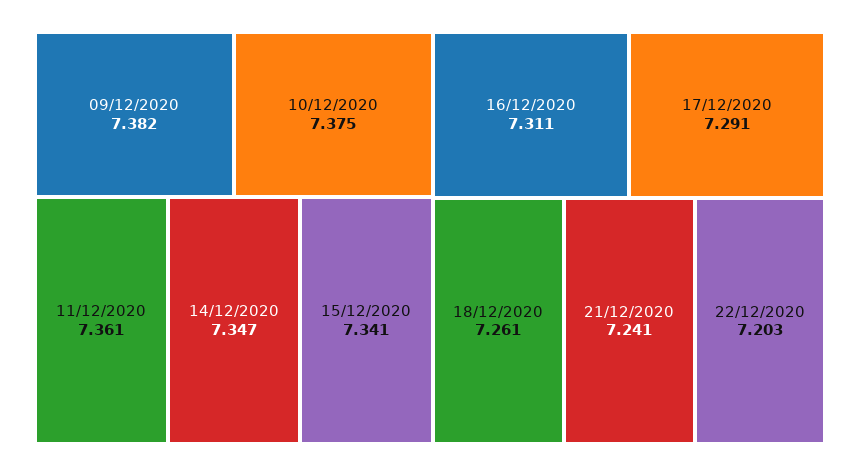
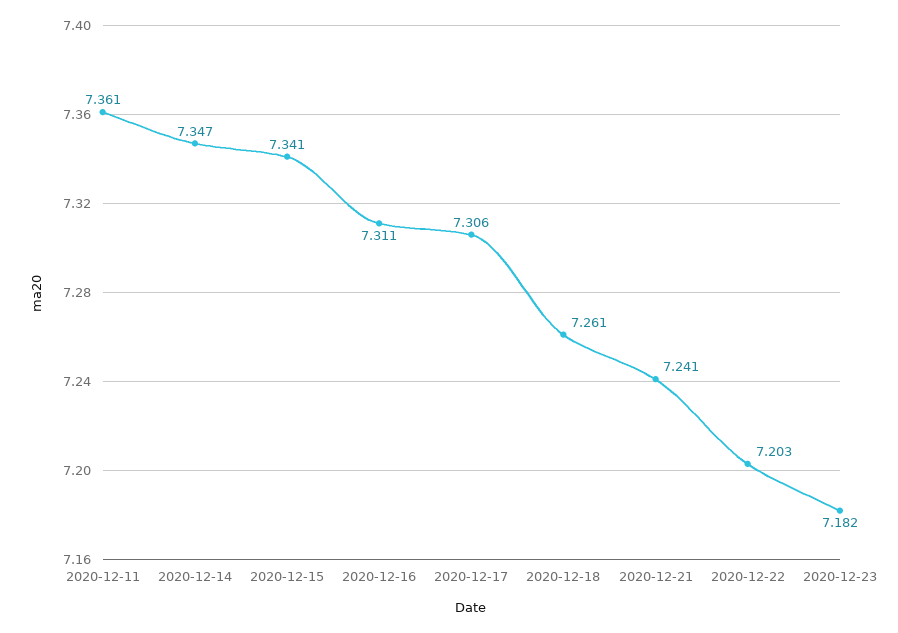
09/12/2020: 7.382 -> none
10/12/2020: 7.375 -> none
17/12/2020: 7.291 -> 7.306
2020-12-23: none -> 7.182

